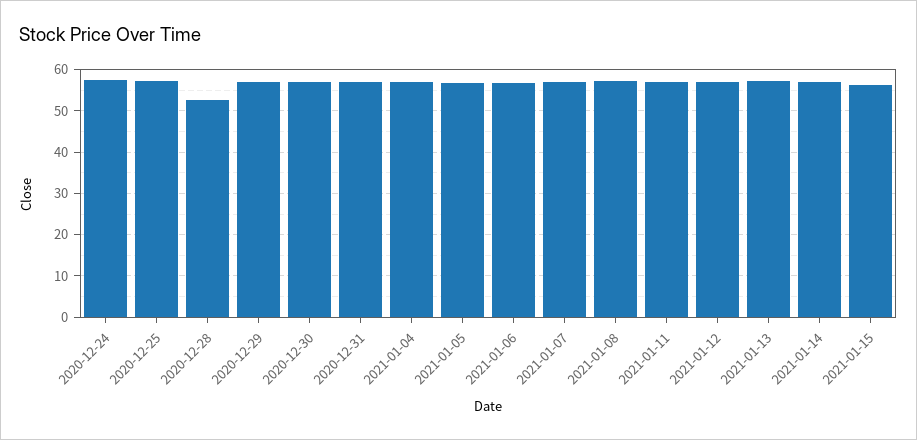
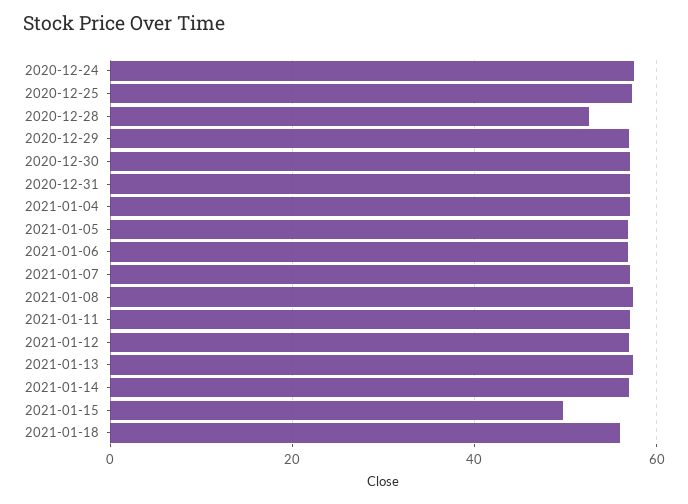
2021-01-15: 56 -> 50
2021-01-18: none -> 56

